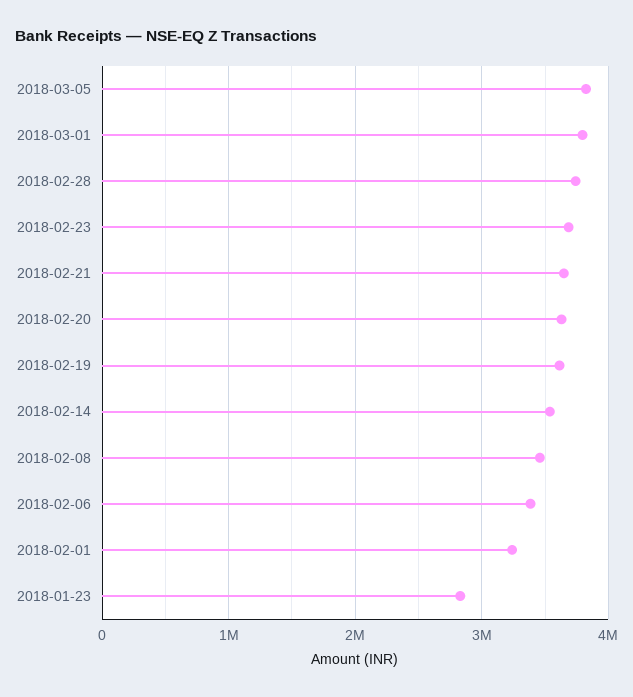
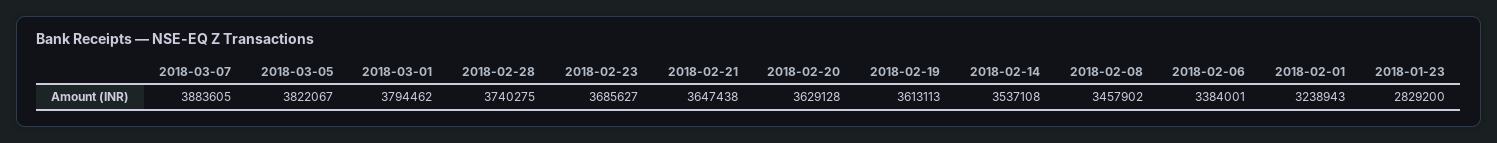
2018-03-07: none -> 3883605

